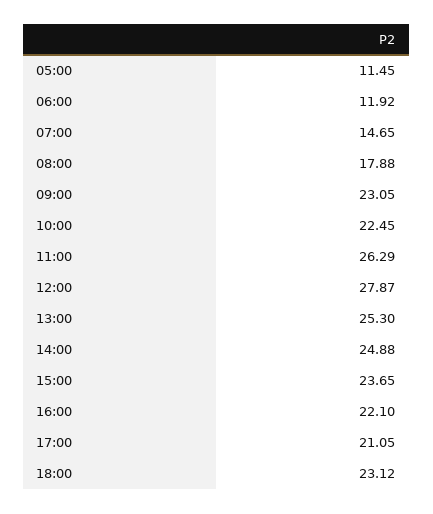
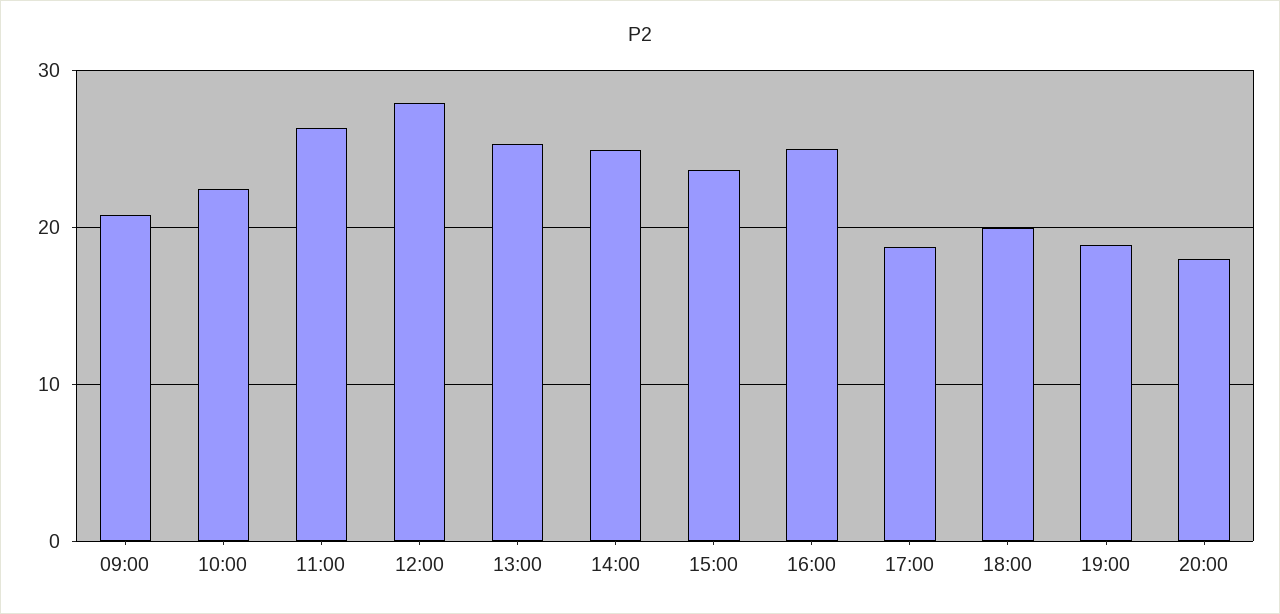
05:00: 11.45 -> none
06:00: 11.92 -> none
07:00: 14.65 -> none
08:00: 17.88 -> none
09:00: 23.05 -> 21
16:00: 22.1 -> 25
17:00: 21.05 -> 19
18:00: 23.12 -> 20
19:00: none -> 19
20:00: none -> 18

